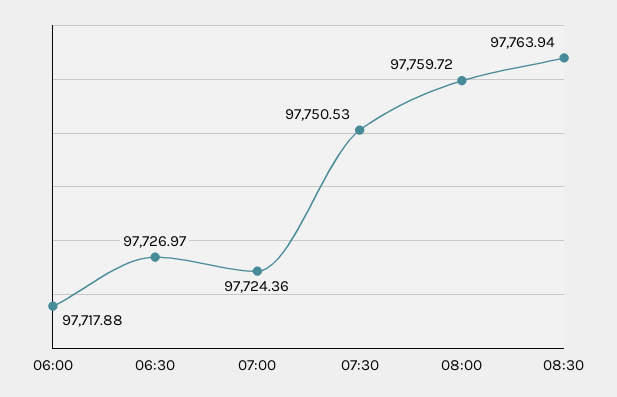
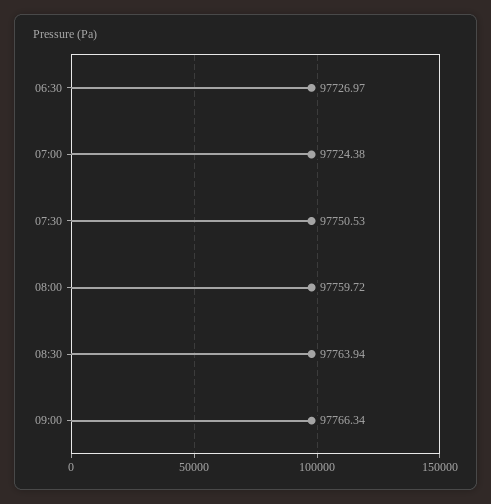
06:00: 97717.88 -> none
07:00: 97724.36 -> 97724.38
09:00: none -> 97766.34

